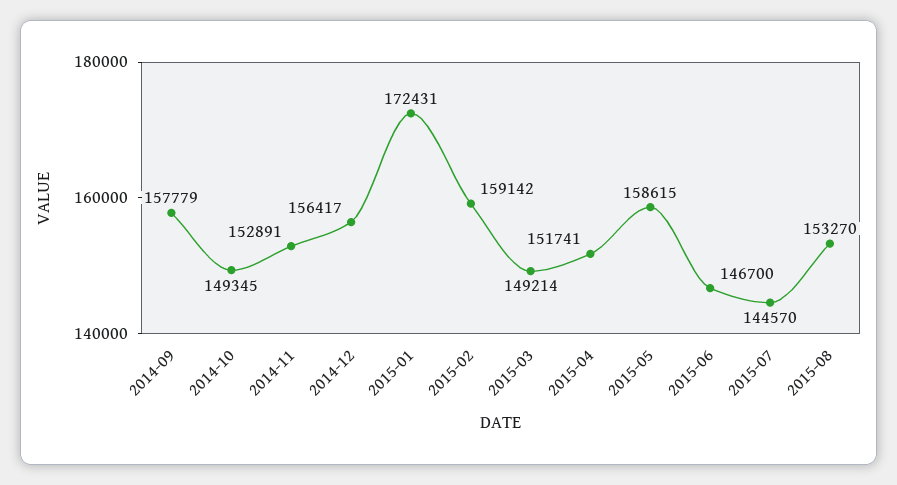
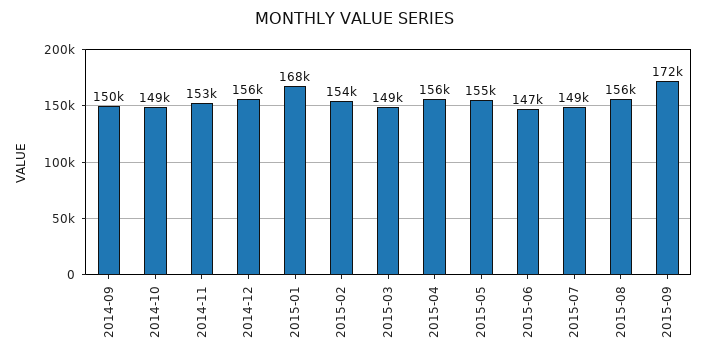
2014-09: 157779 -> 150000
2015-01: 172431 -> 168000
2015-02: 159142 -> 154000
2015-04: 151741 -> 156000
2015-05: 158615 -> 155000
2015-07: 144570 -> 149000
2015-08: 153270 -> 156000
2015-09: none -> 172000

